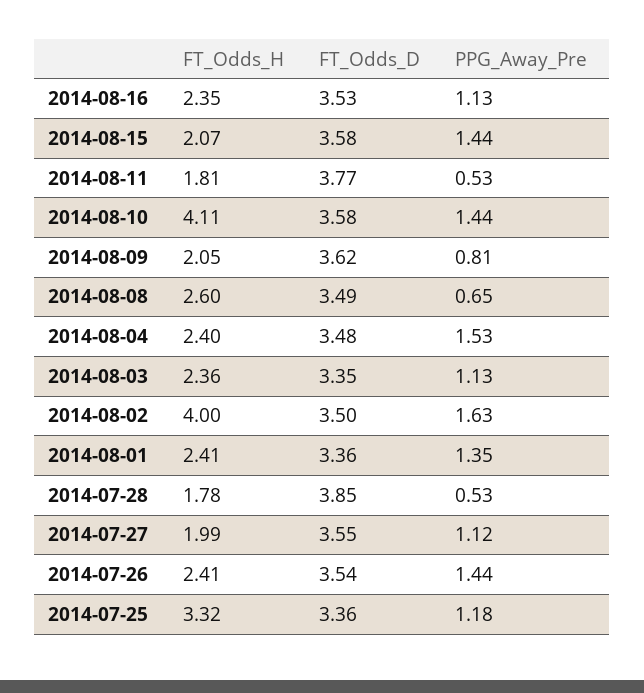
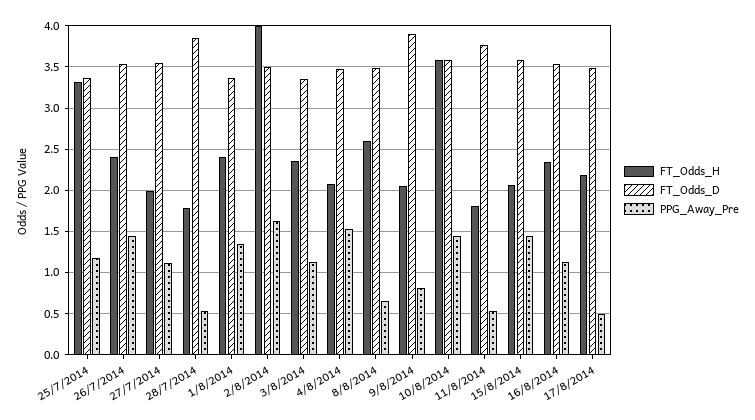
FT_Odds_H, 2014-08-10: 4.11 -> 3.6
FT_Odds_D, 2014-08-09: 3.62 -> 3.9
FT_Odds_H, 2014-08-04: 2.4 -> 2.1
FT_Odds_H, 17/8/2014: none -> 2.2
FT_Odds_D, 17/8/2014: none -> 3.5
PPG_Away_Pre, 17/8/2014: none -> 0.5

